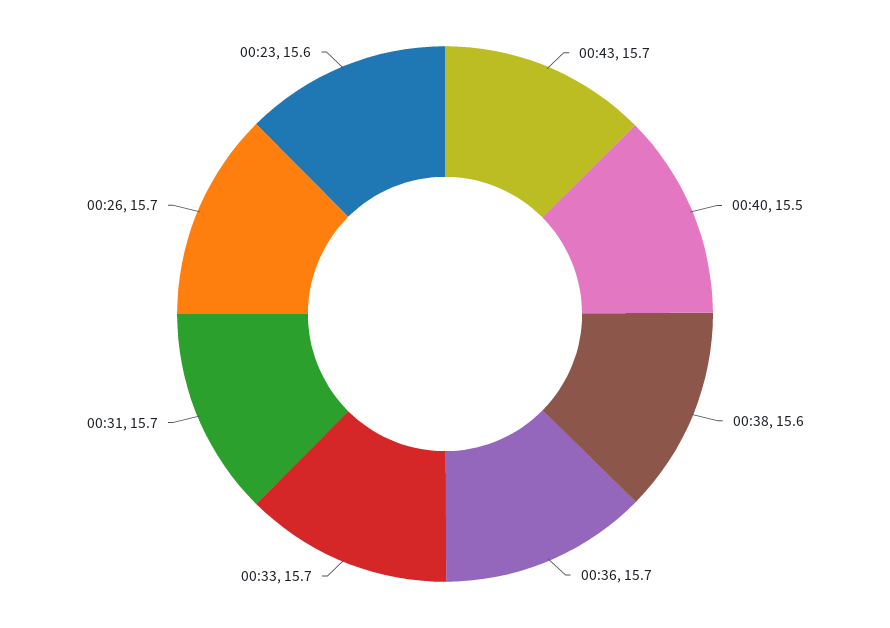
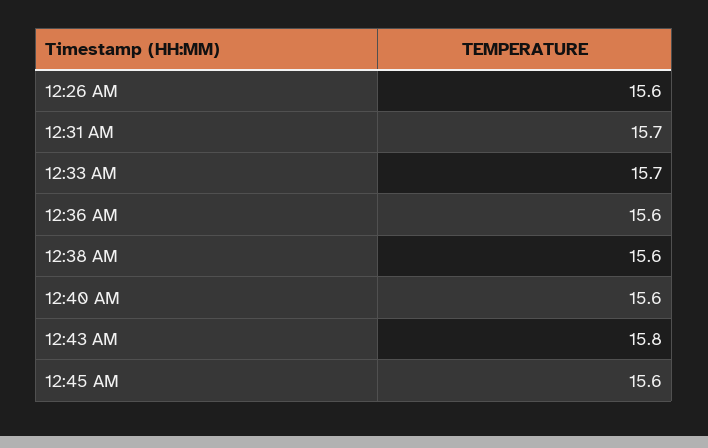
00:43: 15.7 -> 15.8
00:40: 15.5 -> 15.6
00:36: 15.7 -> 15.6
00:26: 15.7 -> 15.6
00:23: 15.6 -> none
12:45 AM: none -> 15.6

